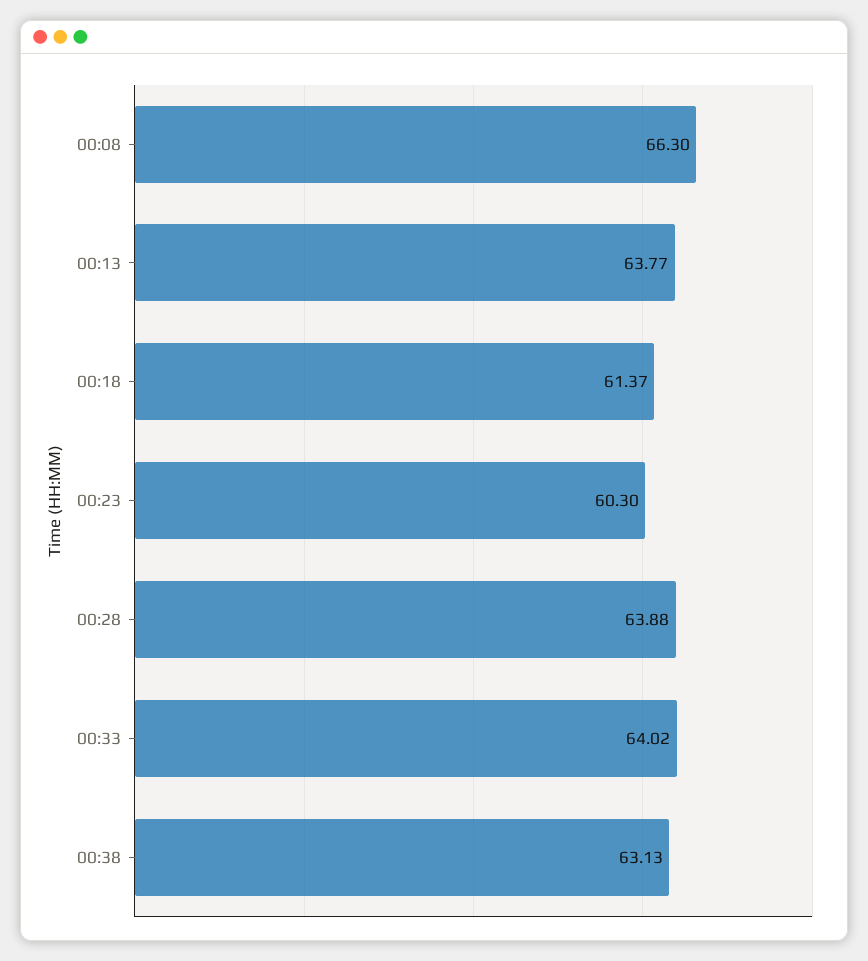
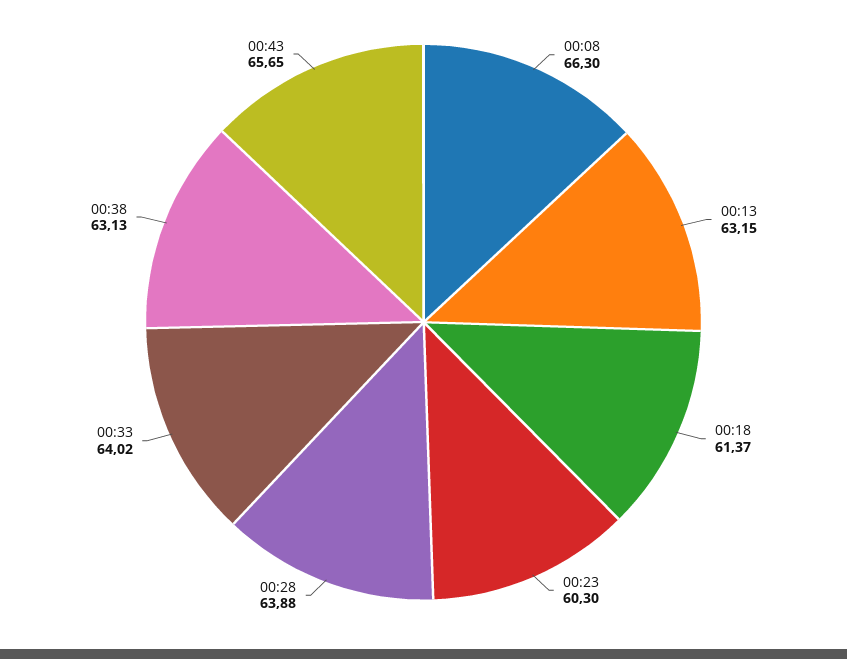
00:13: 63.77 -> 63.15
00:43: none -> 65.65

